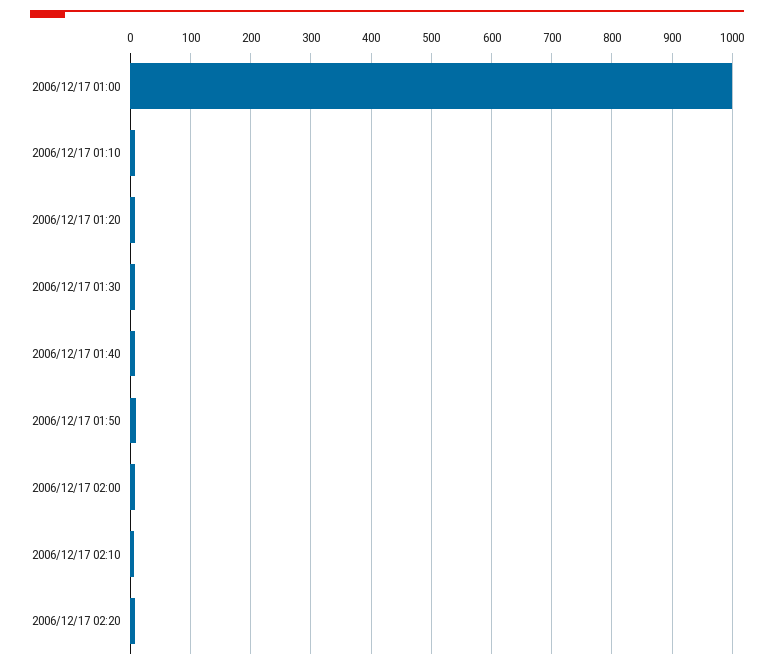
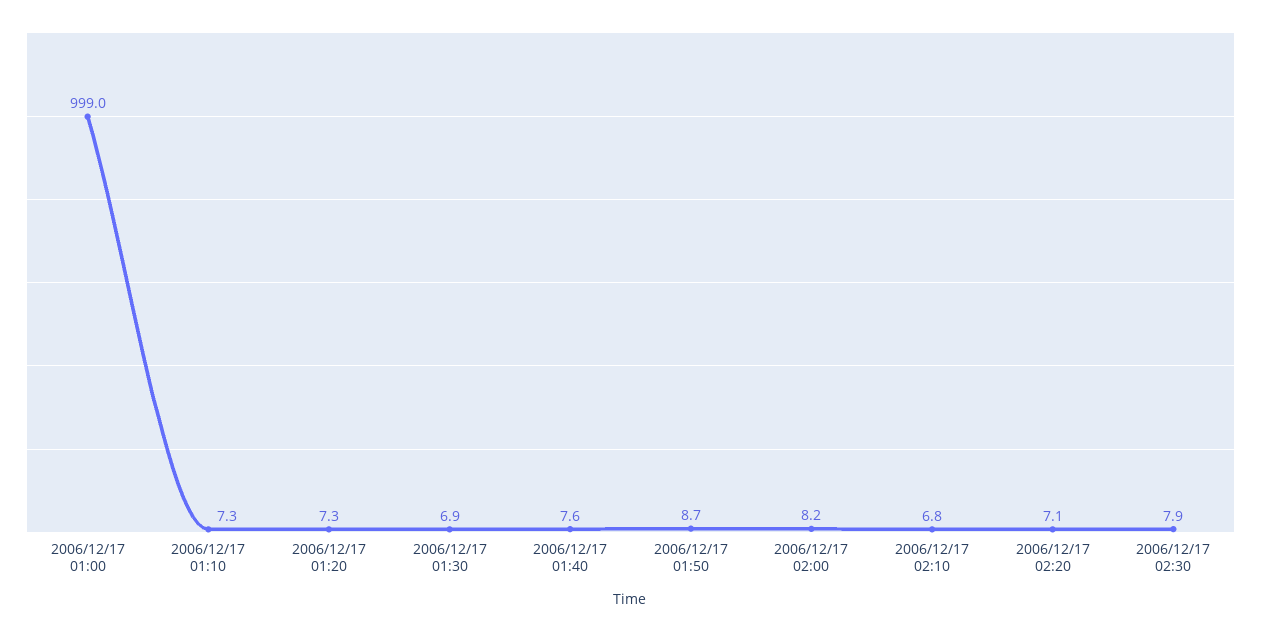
2006/12/17 02:30: none -> 7.9

